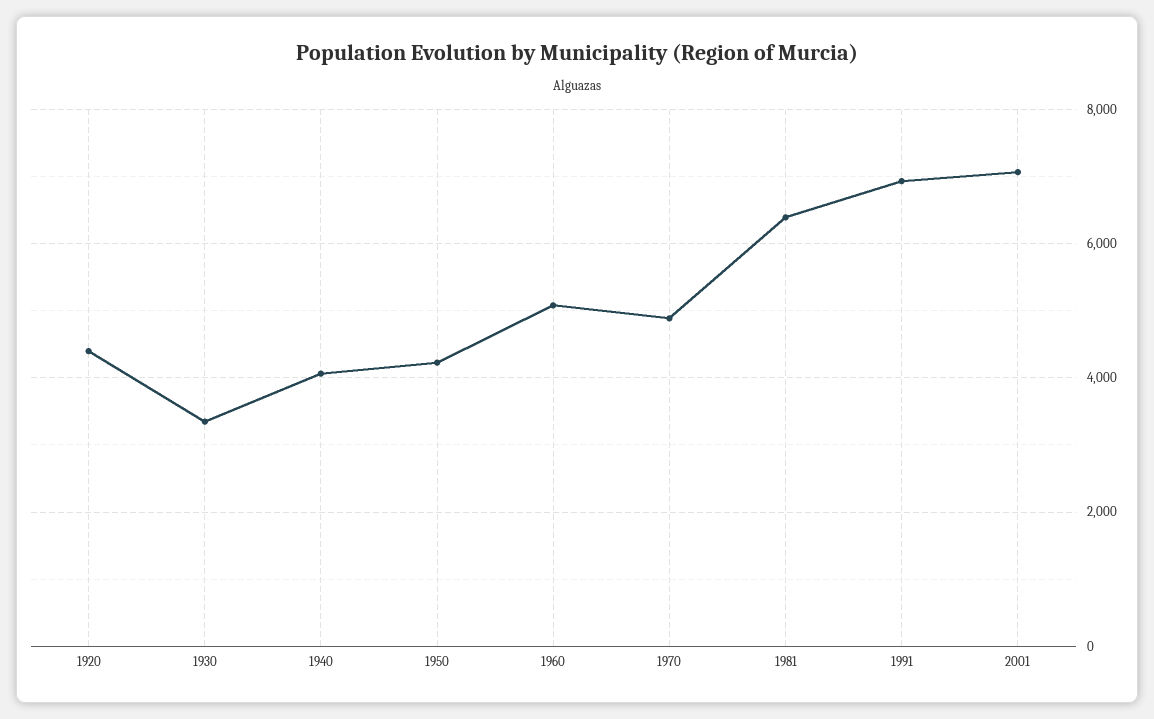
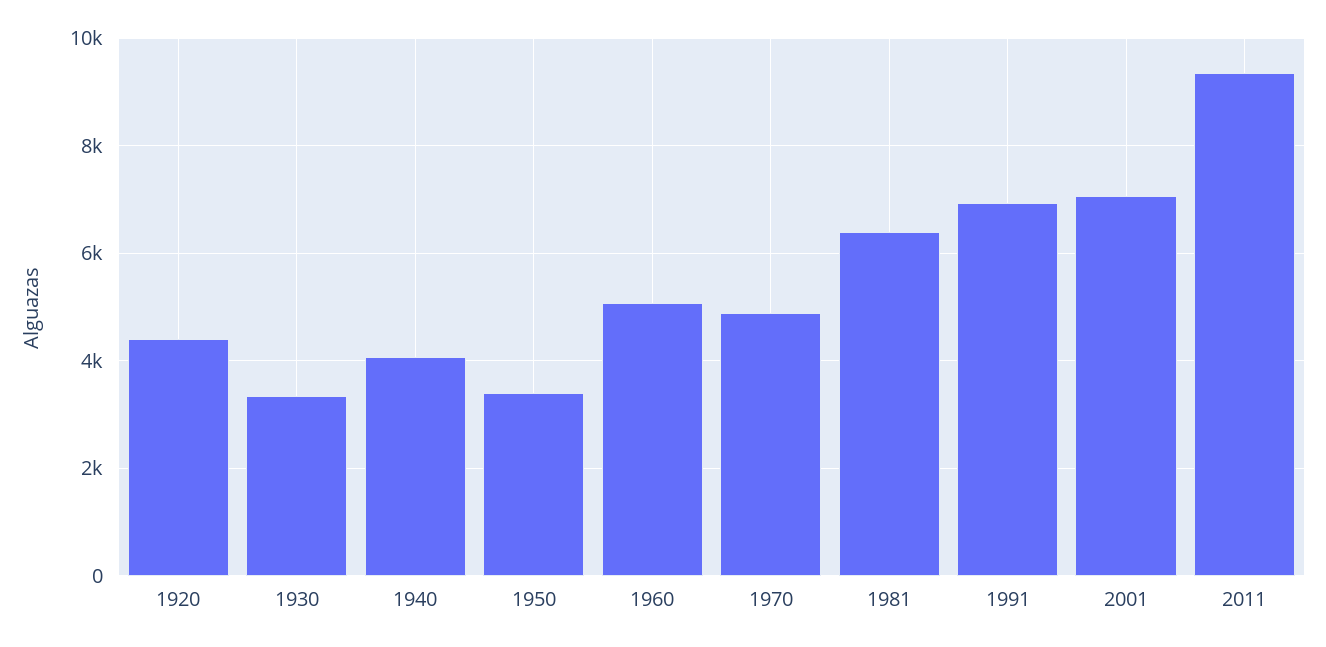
1950: 4200 -> 3400
2011: none -> 9400

